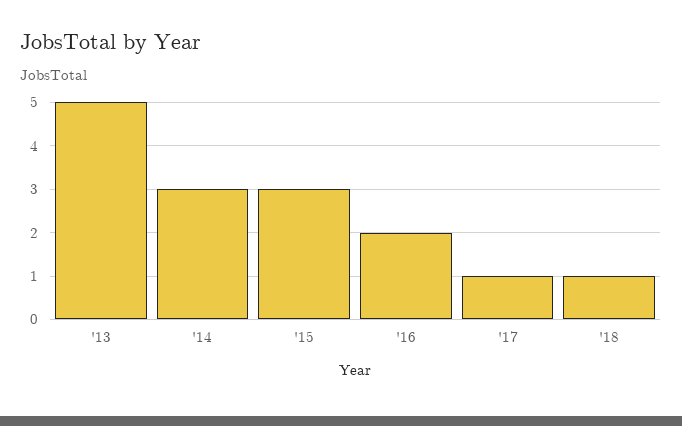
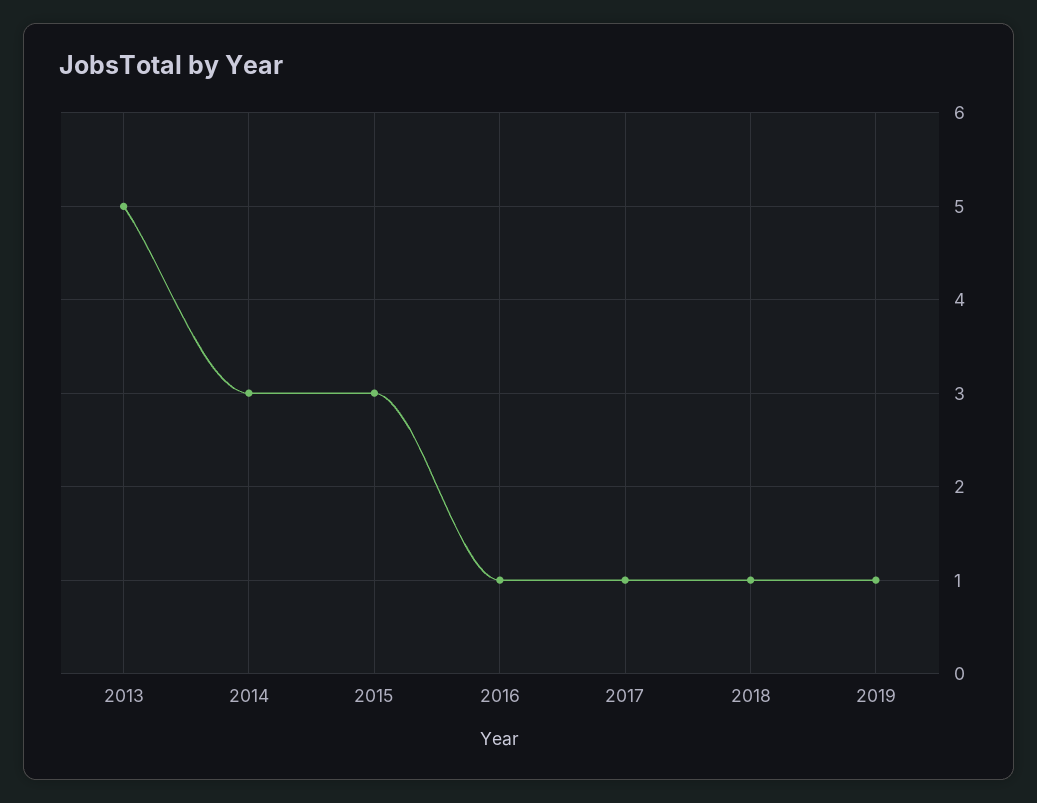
'16: 2 -> 1
2019: none -> 1

